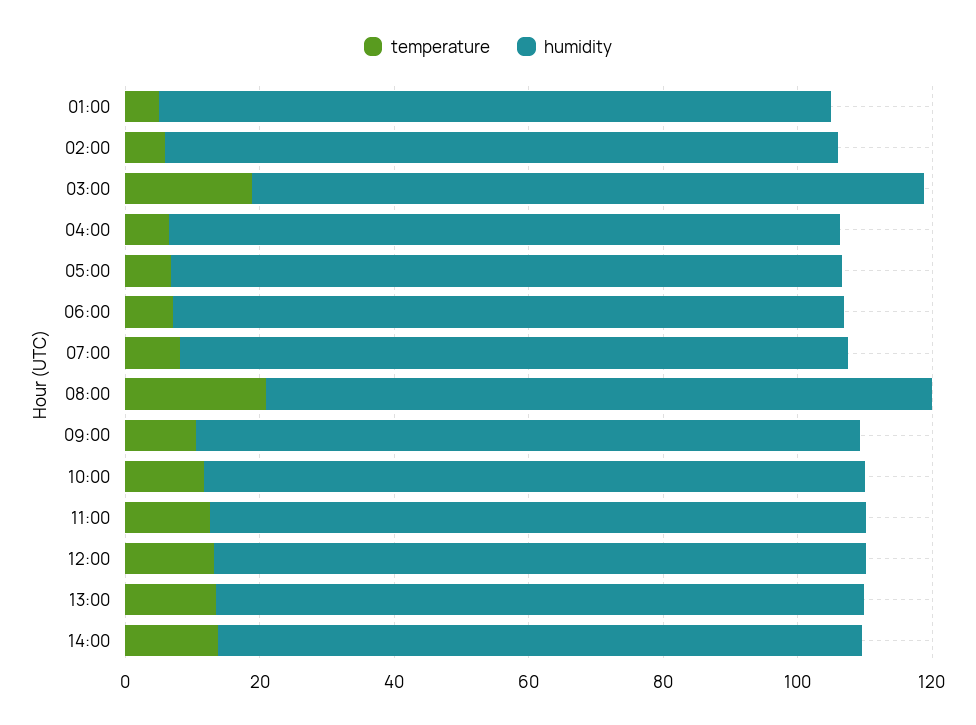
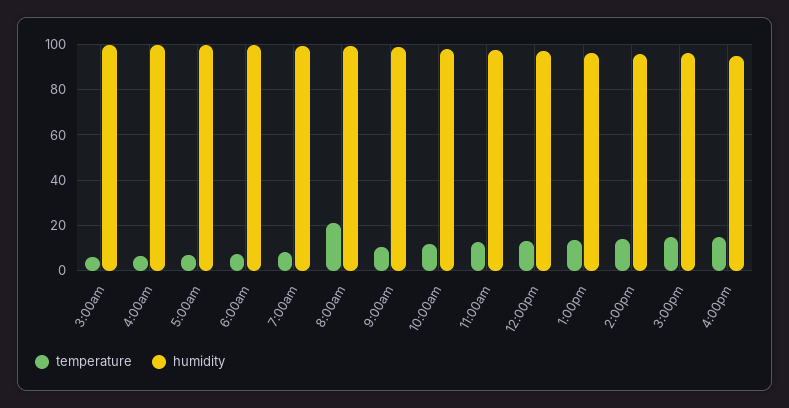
temperature, 01:00: 5 -> none
humidity, 01:00: 100 -> none
temperature, 02:00: 5 -> none
humidity, 02:00: 100 -> none
temperature, 03:00: 20 -> 5
temperature, 3:00pm: none -> 15
humidity, 3:00pm: none -> 95
temperature, 4:00pm: none -> 15
humidity, 4:00pm: none -> 95

